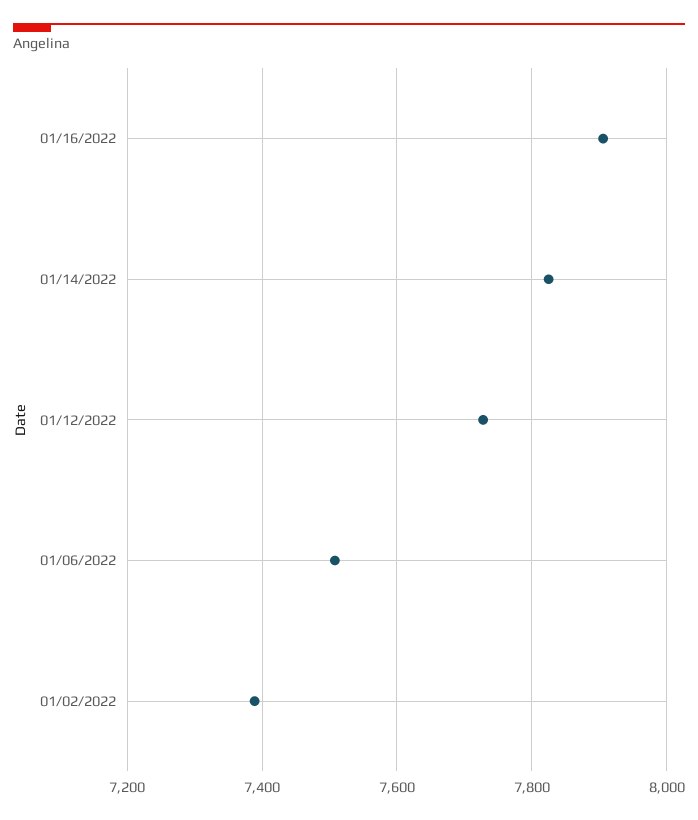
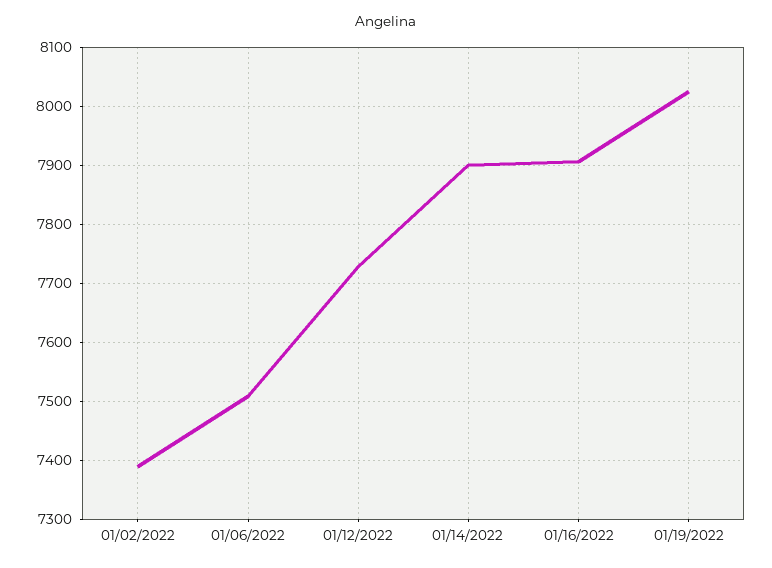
01/14/2022: 7820 -> 7900
01/19/2022: none -> 8020

